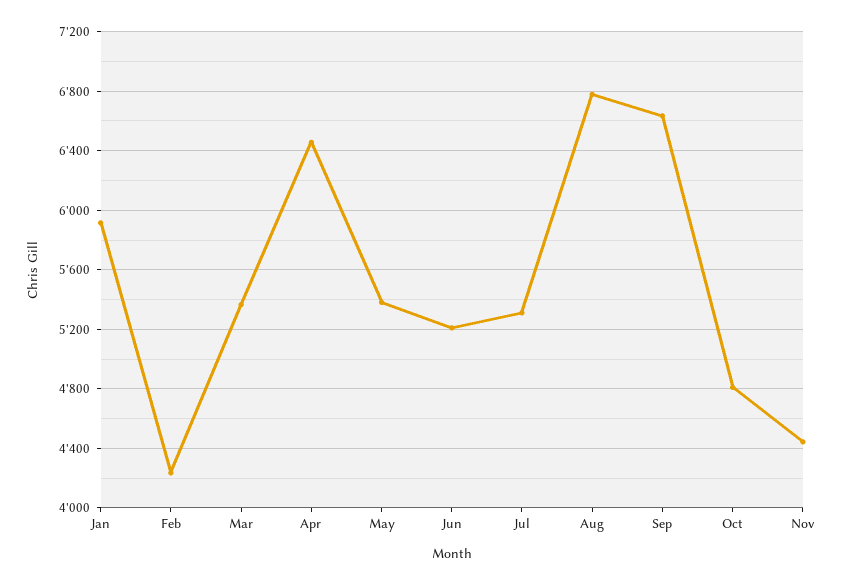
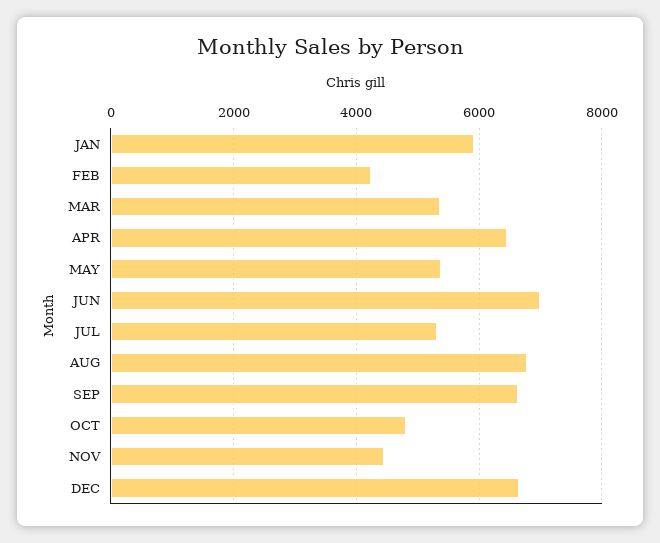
Jun: 5200 -> 7000
DEC: none -> 6600

